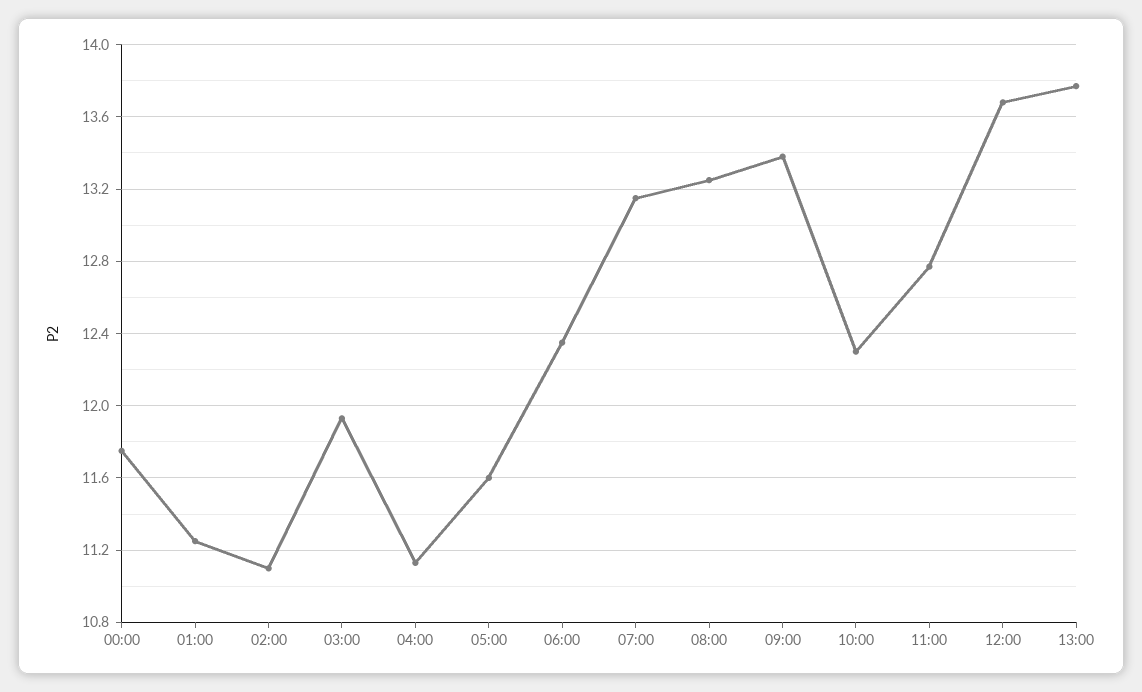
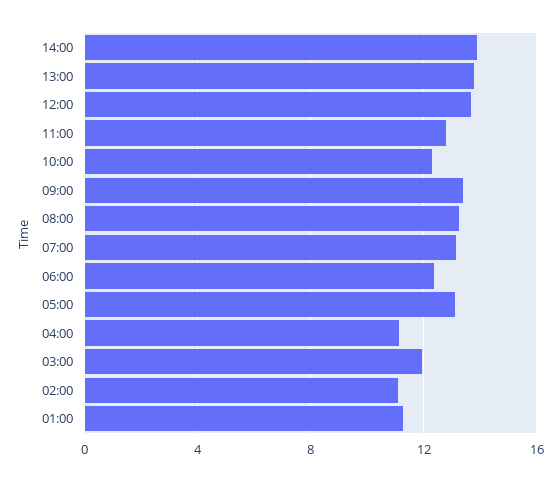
00:00: 11.75 -> none
05:00: 11.6 -> 13
14:00: none -> 14

